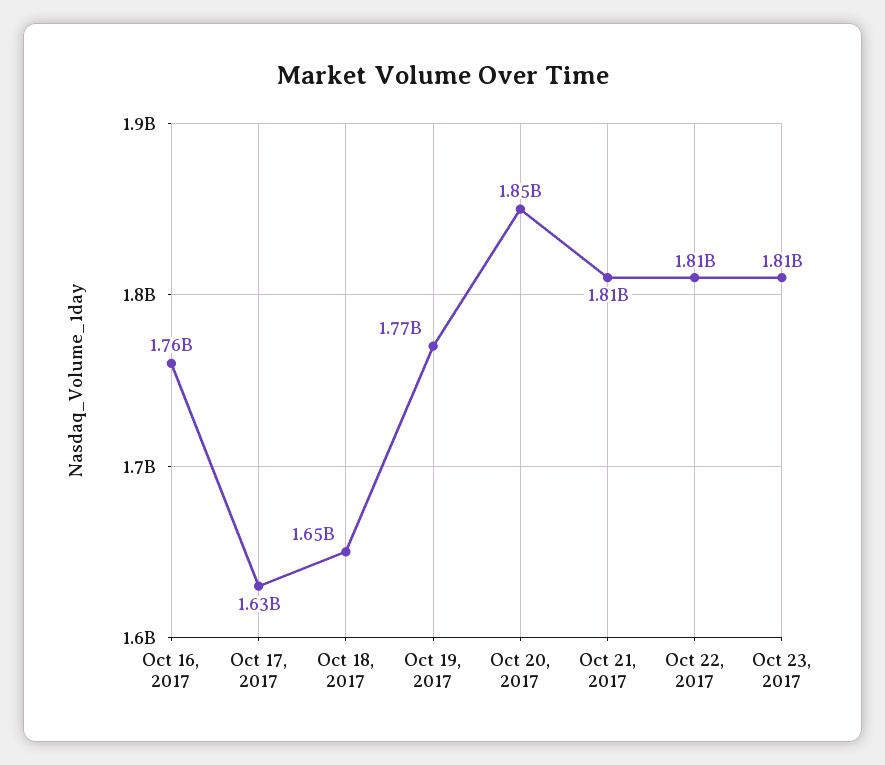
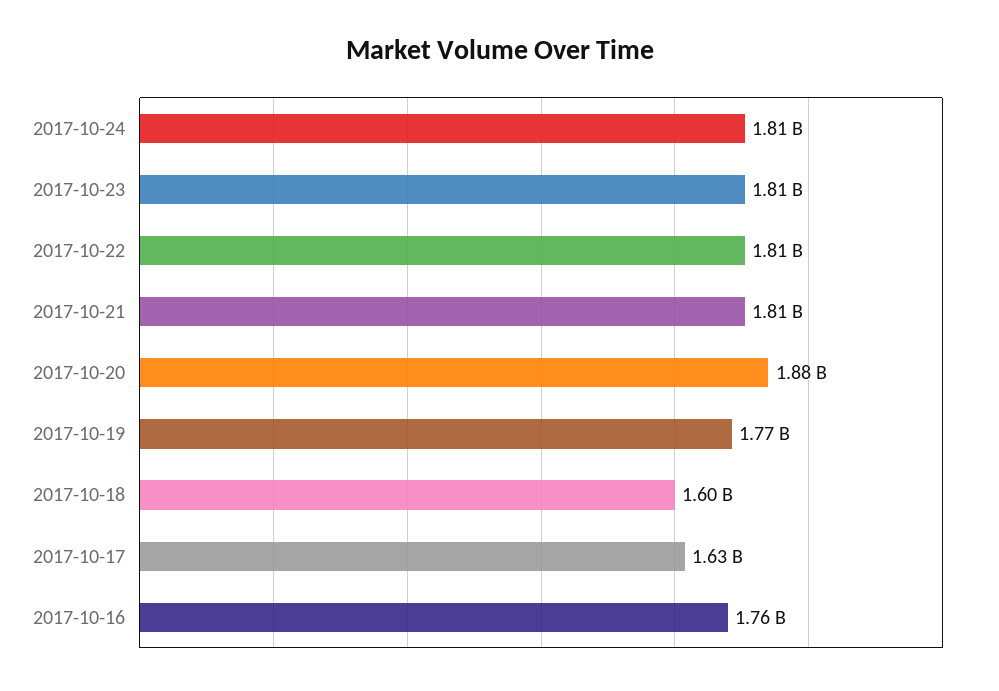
Oct 18, 2017: 1650000000 -> 1600000000
Oct 20, 2017: 1850000000 -> 1880000000
2017-10-24: none -> 1810000000

